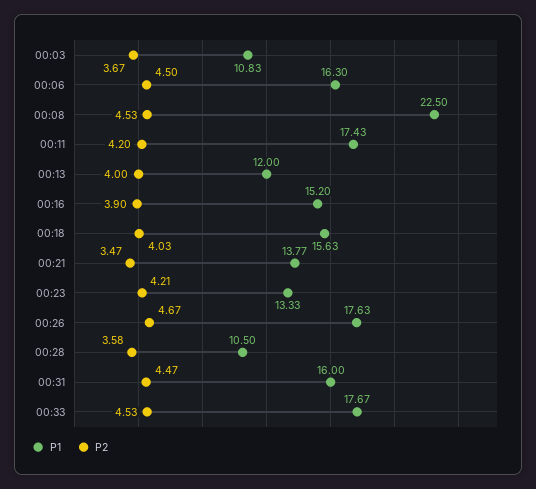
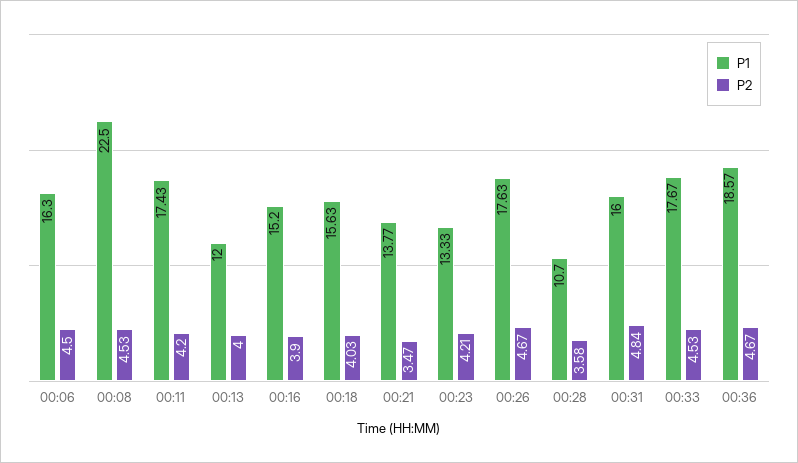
P1, 00:03: 10.83 -> none
P2, 00:03: 3.67 -> none
P1, 00:28: 10.5 -> 10.7
P2, 00:31: 4.47 -> 4.84
P1, 00:36: none -> 18.57
P2, 00:36: none -> 4.67

